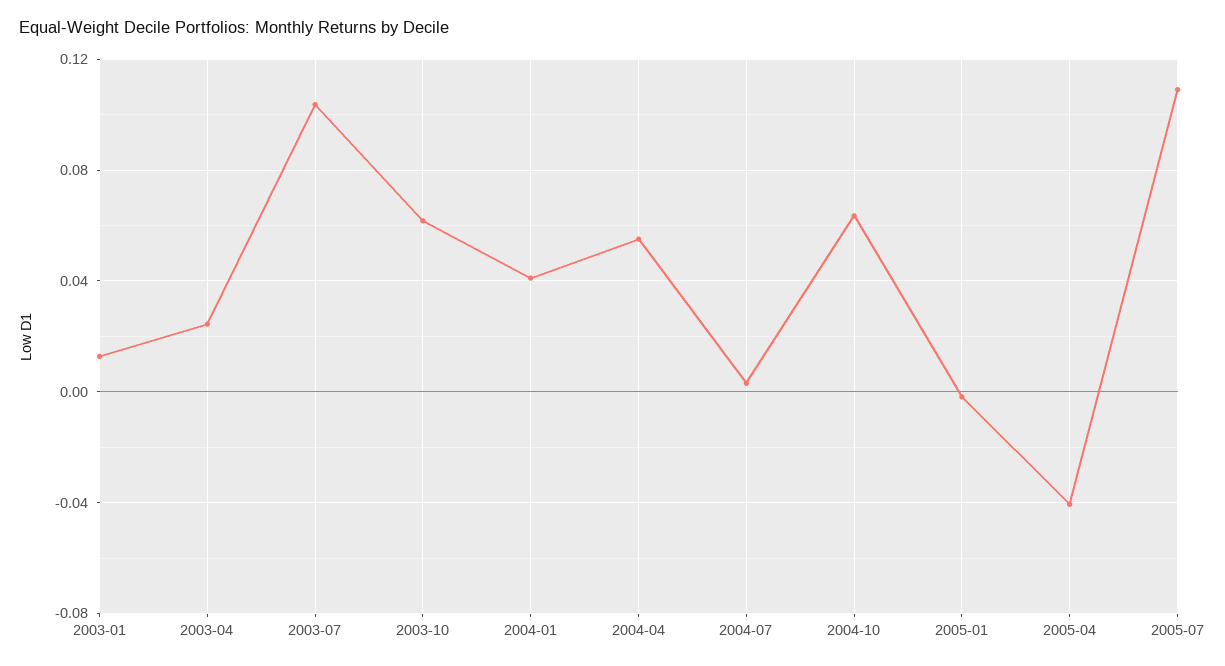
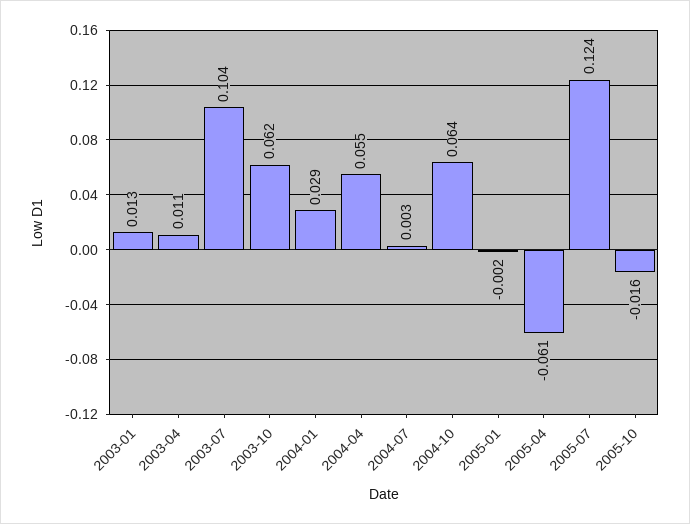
2003-04: 0.025 -> 0.011
2004-01: 0.04 -> 0.029
2005-04: -0.04 -> -0.061
2005-07: 0.11 -> 0.124
2005-10: none -> -0.016

